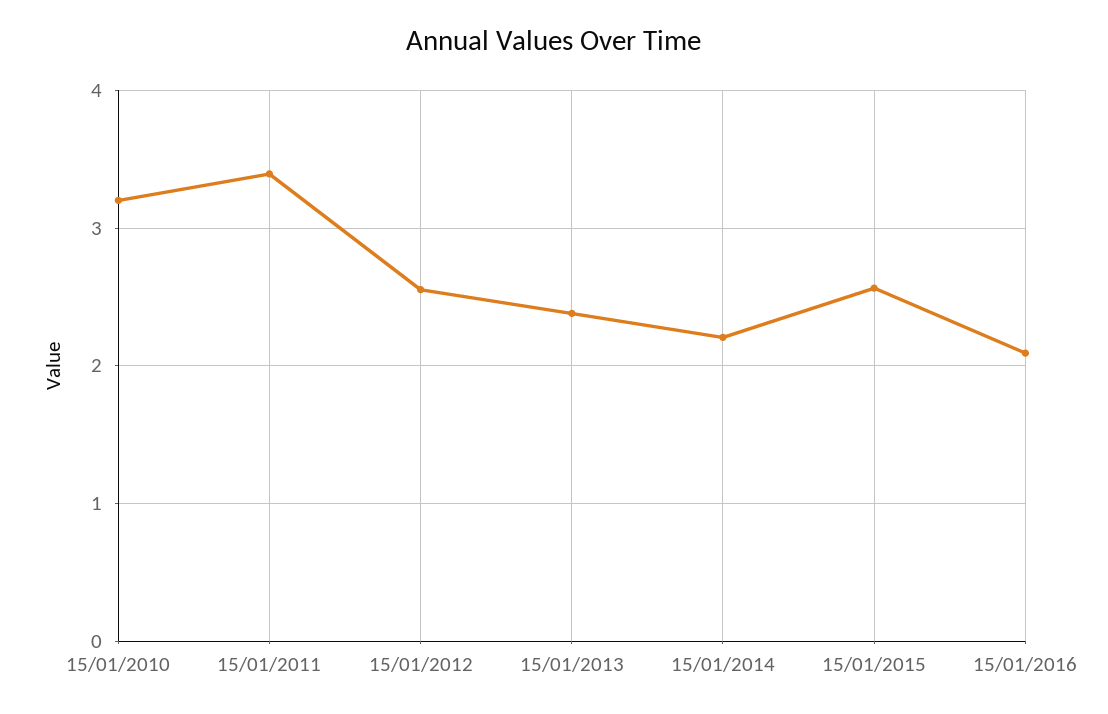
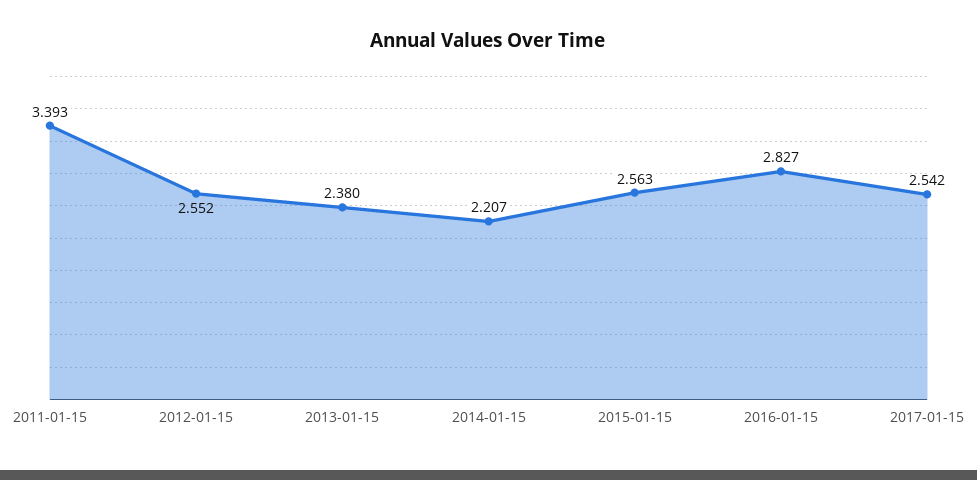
15/01/2010: 3.2 -> none
15/01/2016: 2.1 -> 2.827
2017-01-15: none -> 2.542

